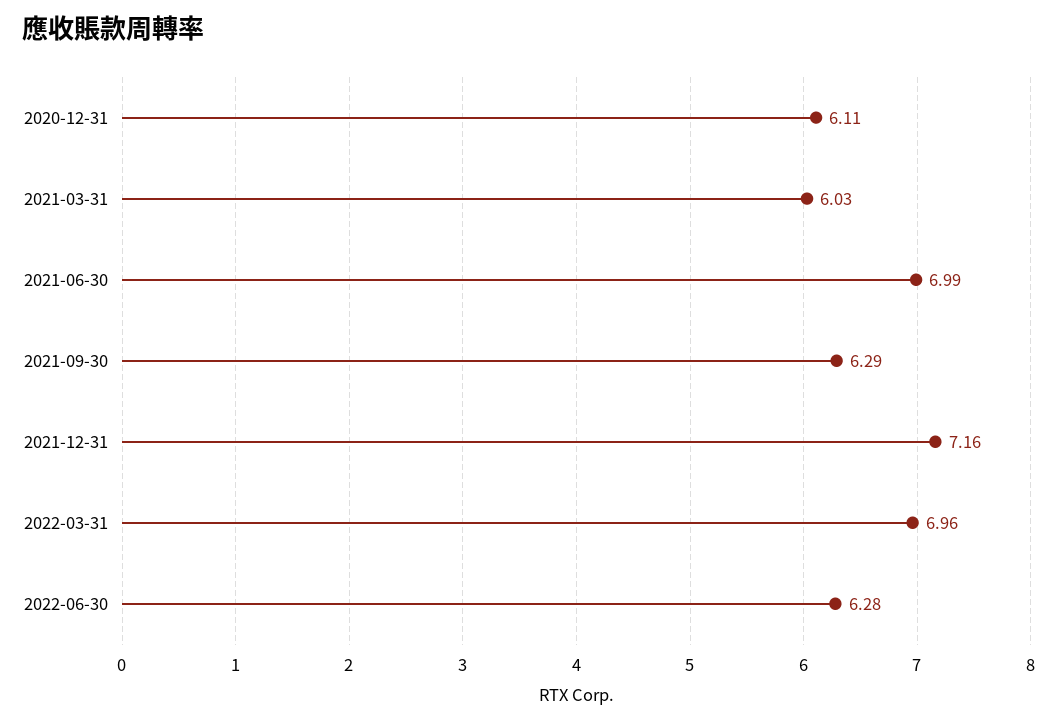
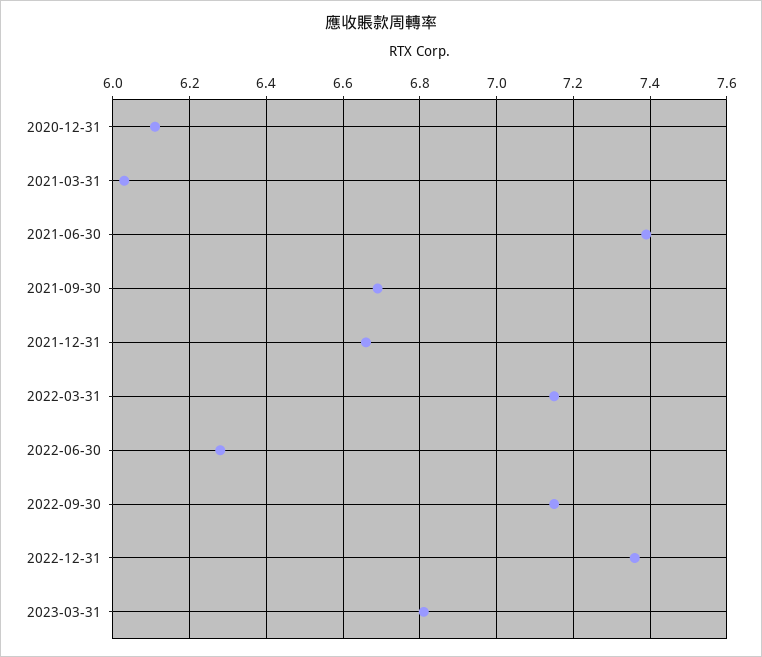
2021-06-30: 6.99 -> 7.4
2021-09-30: 6.29 -> 6.7
2021-12-31: 7.16 -> 6.65
2022-03-31: 6.96 -> 7.15
2022-09-30: none -> 7.15
2022-12-31: none -> 7.35
2023-03-31: none -> 6.8

